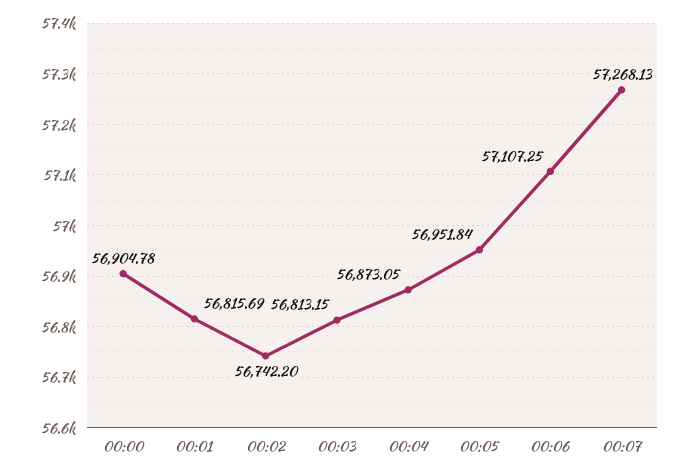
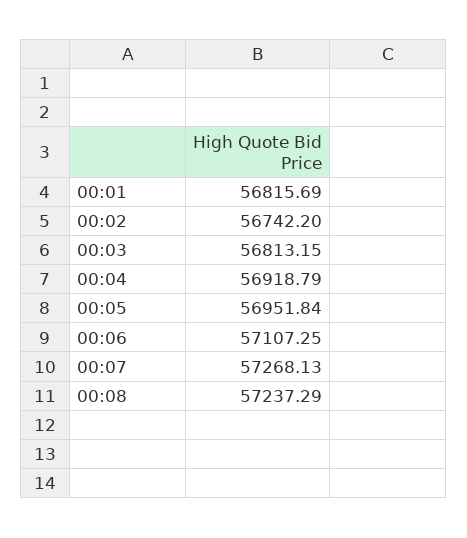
00:00: 56904.78 -> none
00:04: 56873.05 -> 56918.79
00:08: none -> 57237.29

